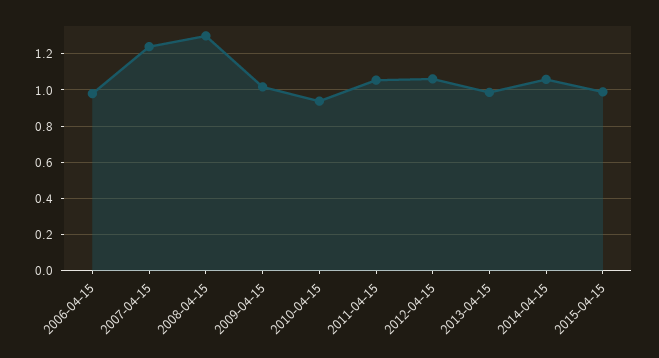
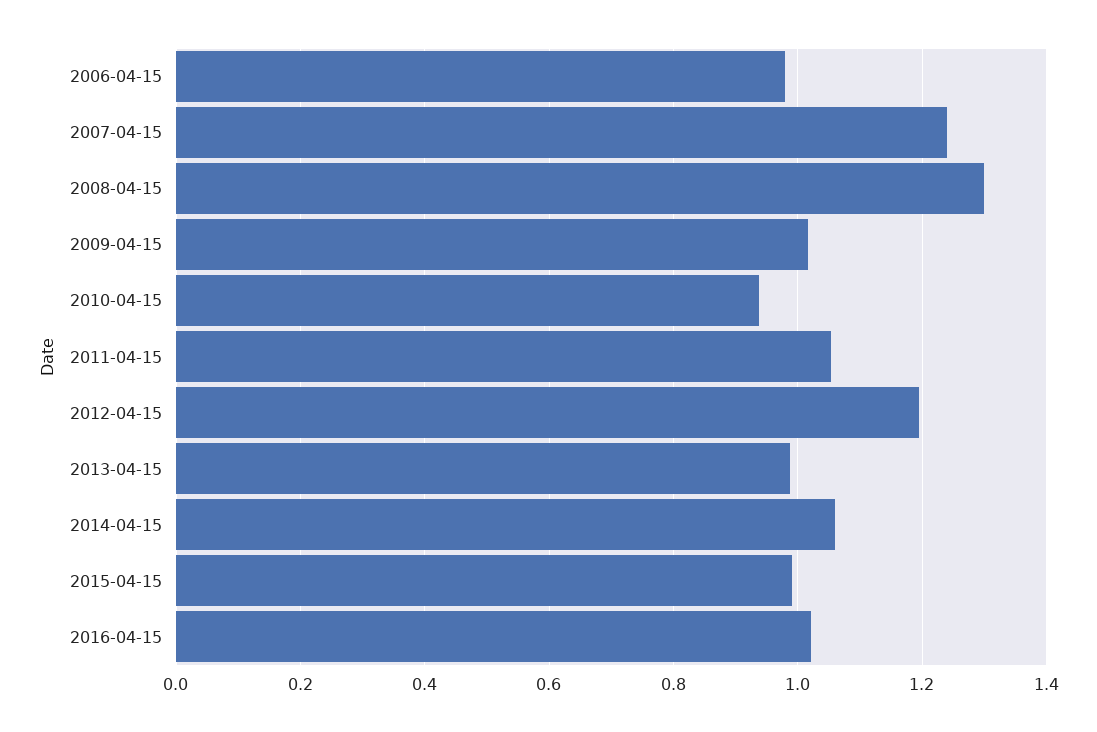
2012-04-15: 1.05 -> 1.2
2016-04-15: none -> 1.02

